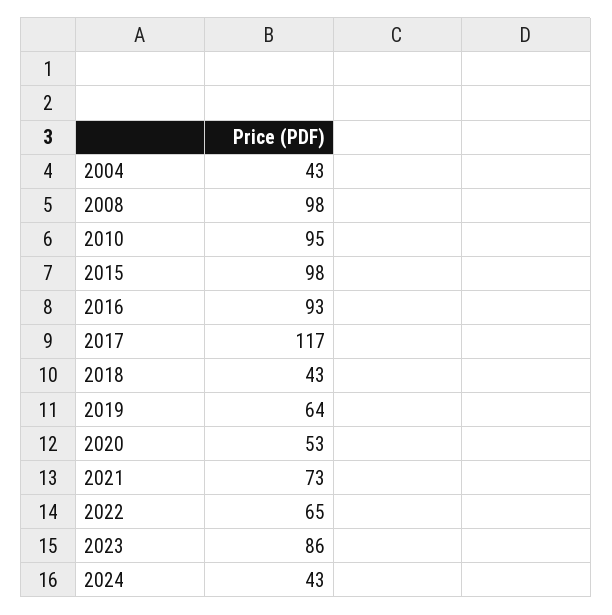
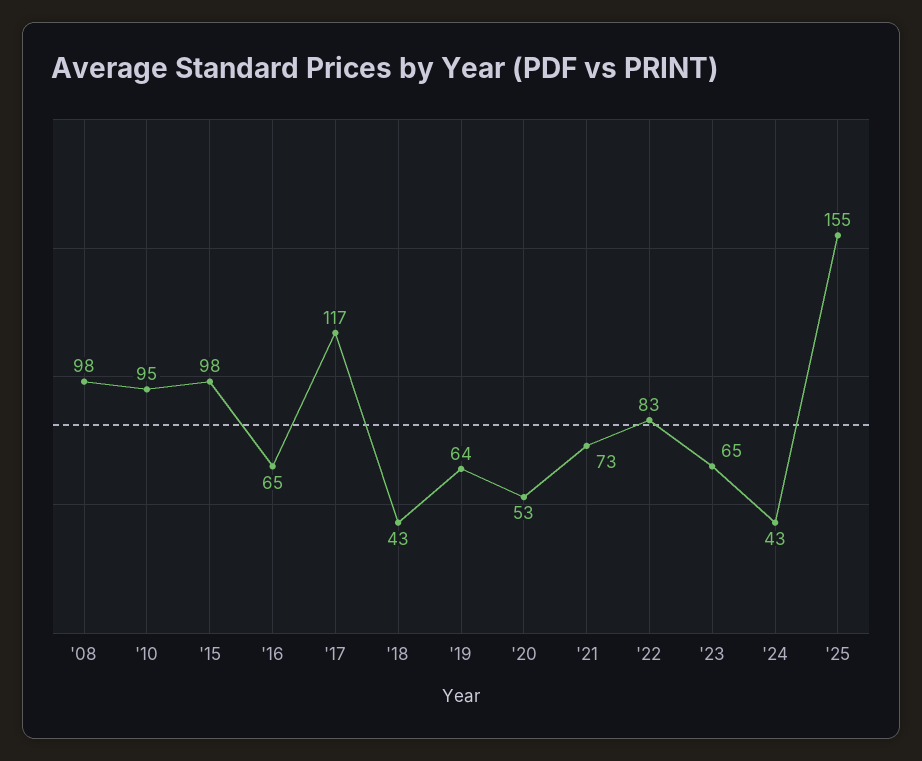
2004: 43 -> none
2016: 93 -> 65
2022: 65 -> 83
2023: 86 -> 65
'25: none -> 155

